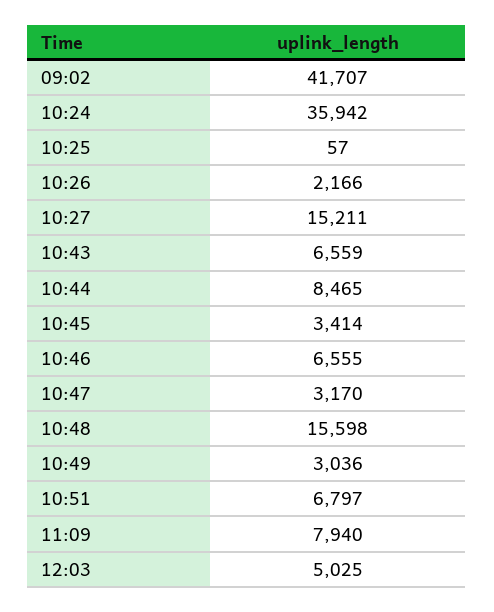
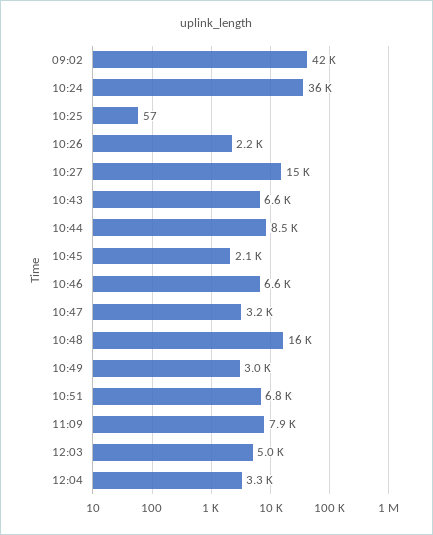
10:45: 3414 -> 2100
12:04: none -> 3300

